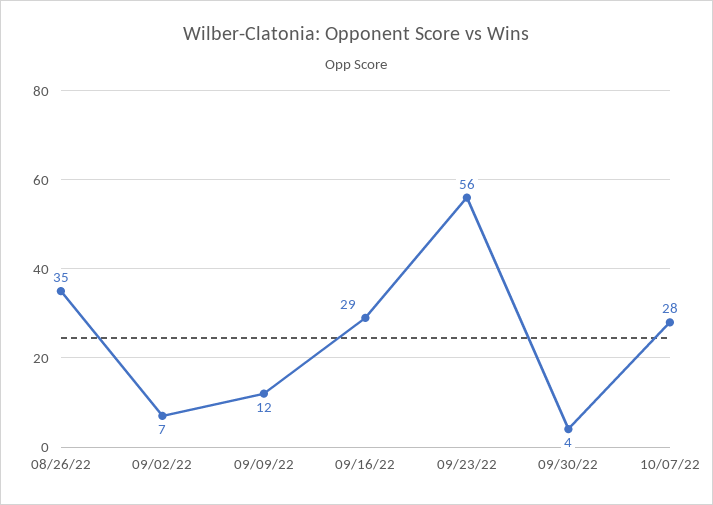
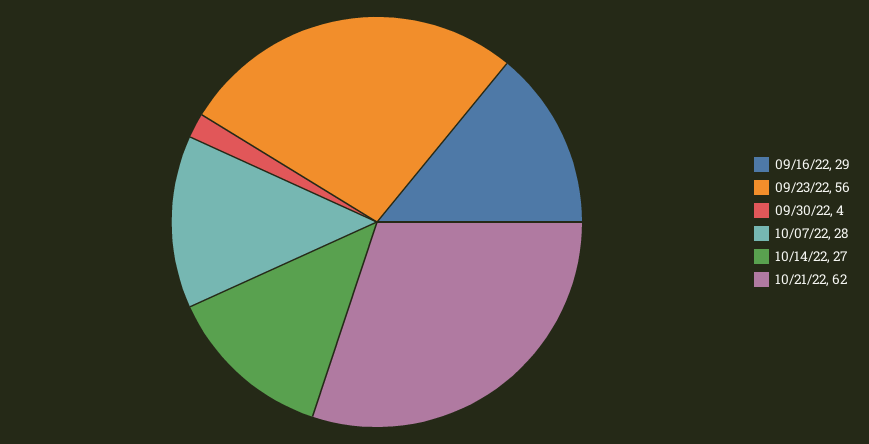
08/26/22: 35 -> none
09/02/22: 7 -> none
09/09/22: 12 -> none
10/14/22: none -> 27
10/21/22: none -> 62

